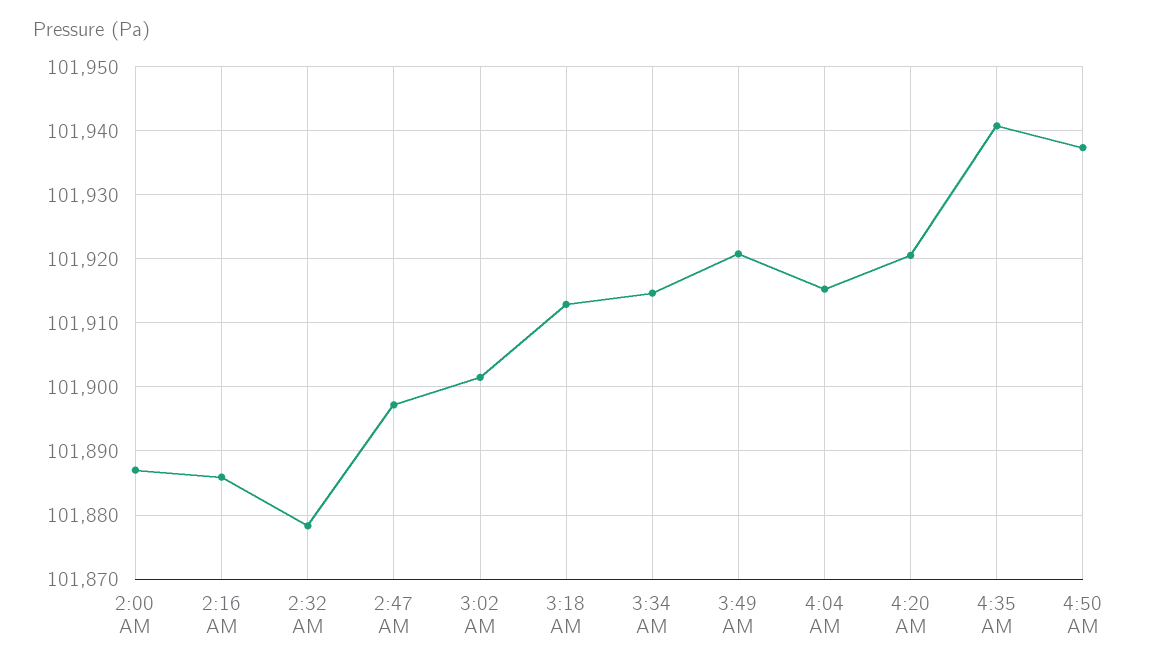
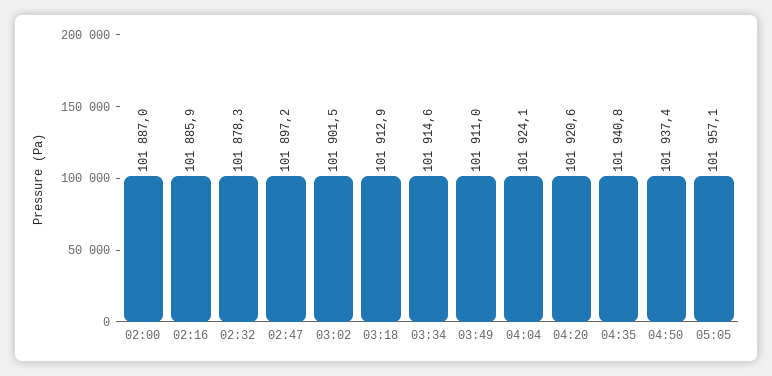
3:49 AM: 101921 -> 101911
4:04 AM: 101915 -> 101924.1
05:05: none -> 101957.1

